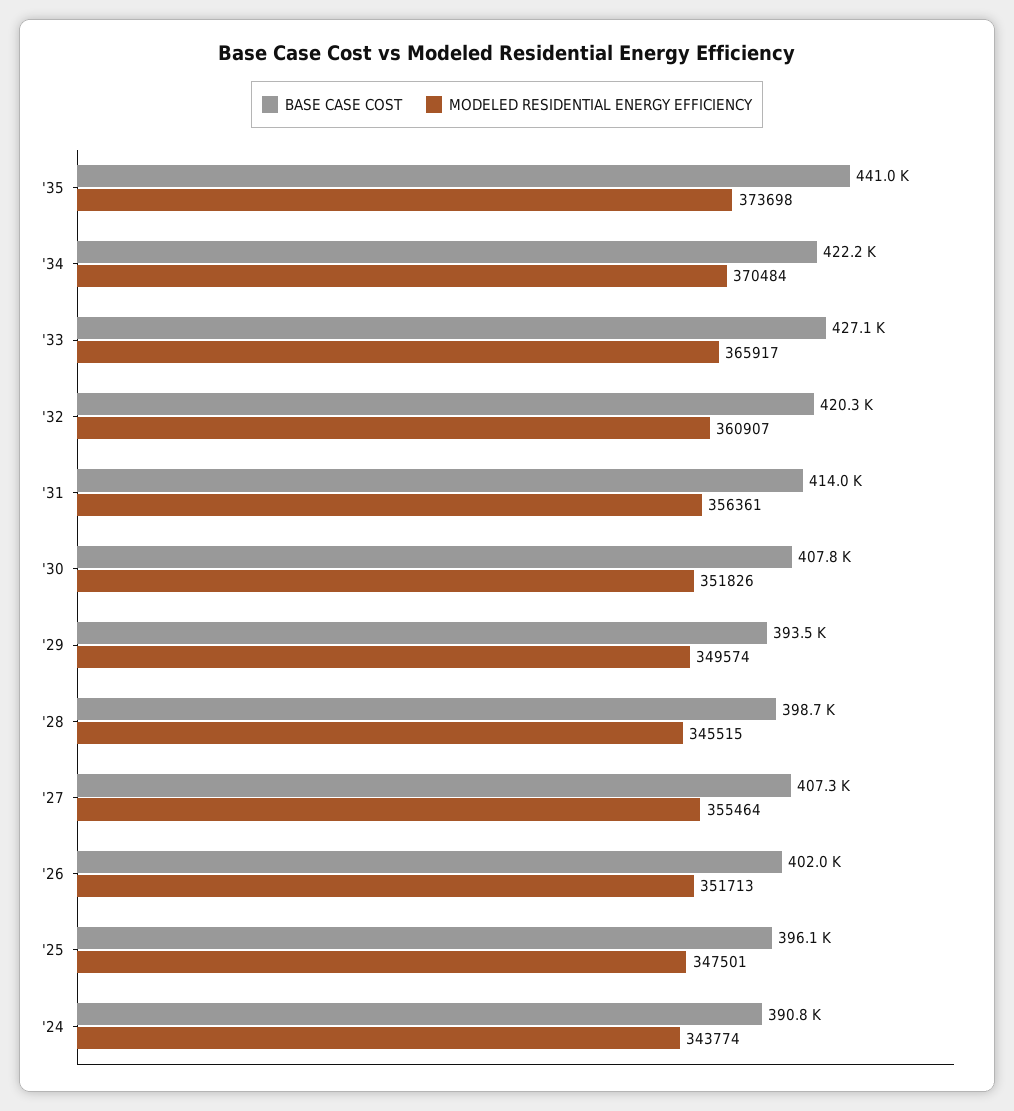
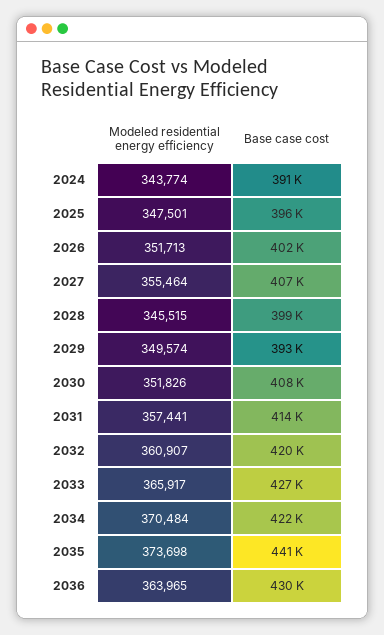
MODELED RESIDENTIAL ENERGY EFFICIENCY, '31: 356361 -> 357441
MODELED RESIDENTIAL ENERGY EFFICIENCY, 2036: none -> 363965
BASE CASE COST, 2036: none -> 430000

